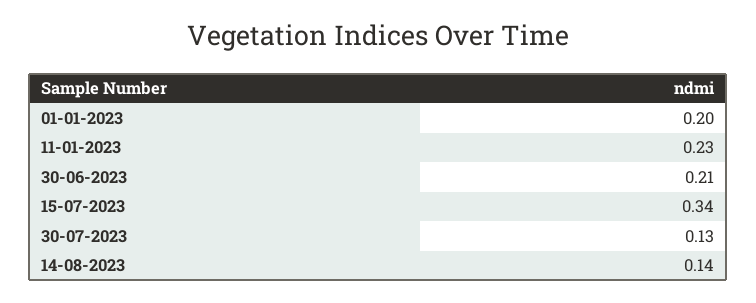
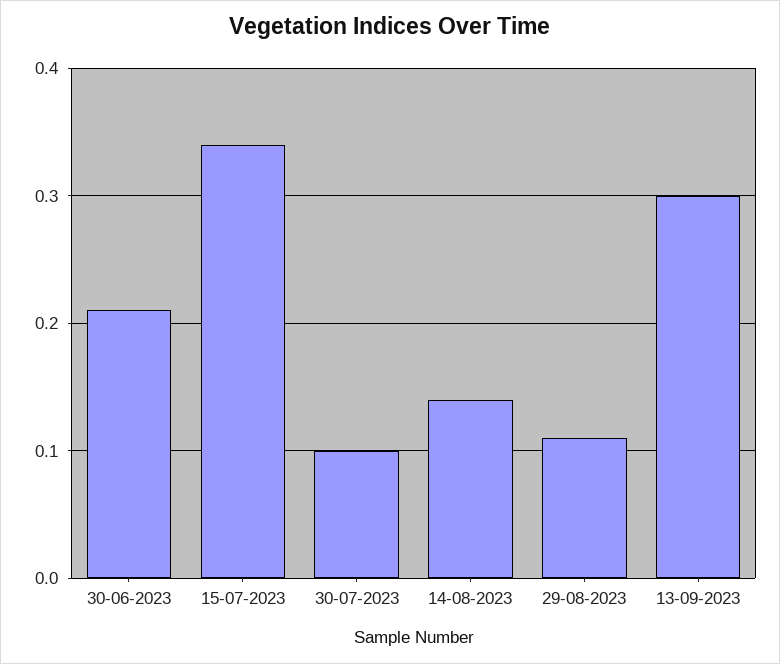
01-01-2023: 0.2 -> none
11-01-2023: 0.23 -> none
30-07-2023: 0.13 -> 0.1
29-08-2023: none -> 0.11
13-09-2023: none -> 0.3

